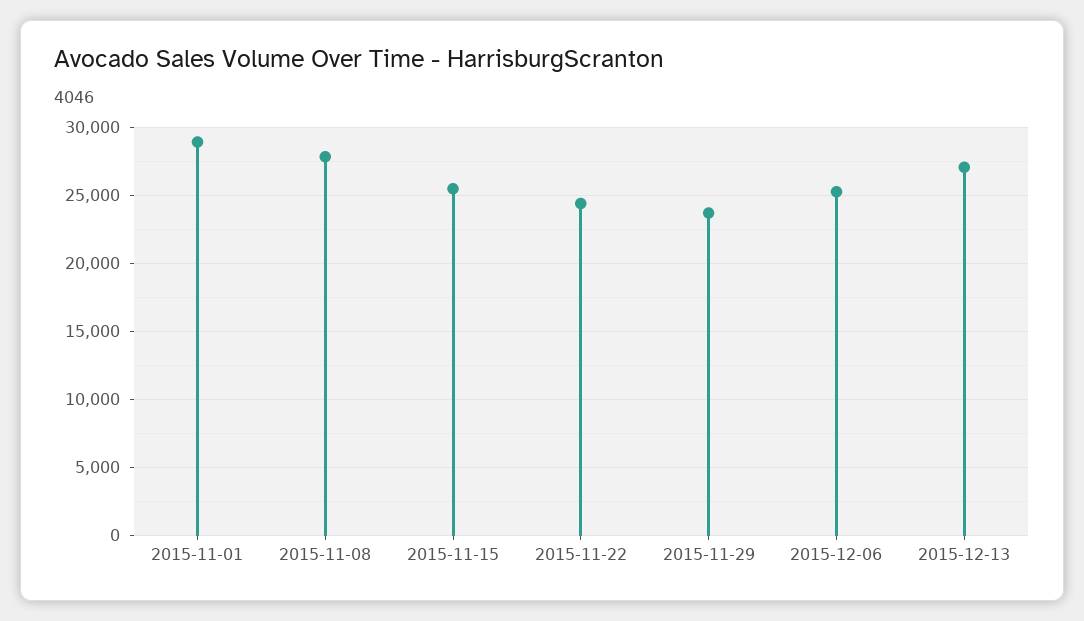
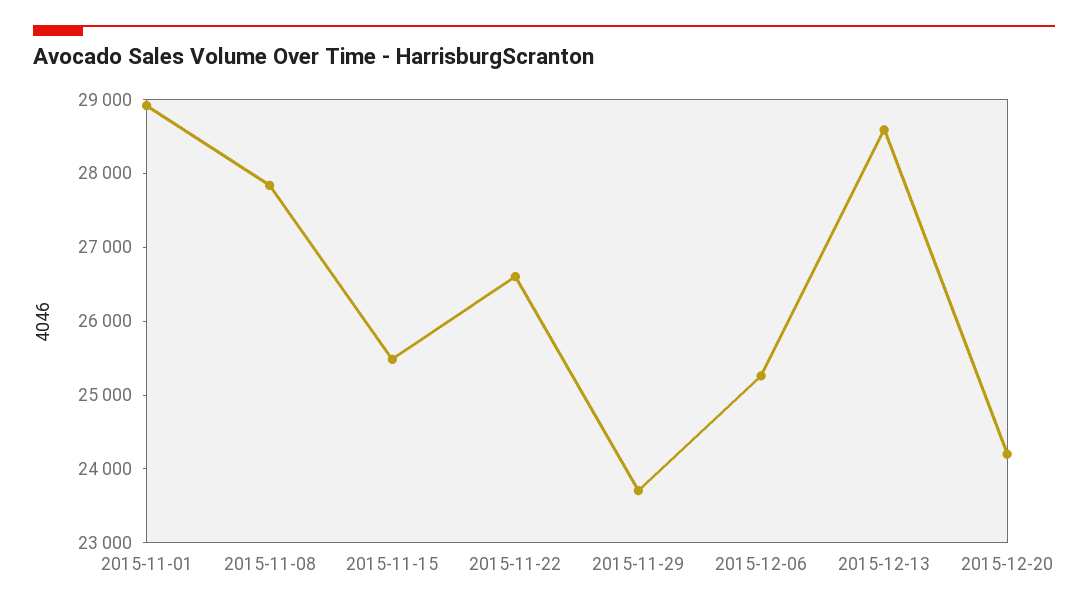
2015-11-22: 24500 -> 26600
2015-12-13: 27000 -> 28600
2015-12-20: none -> 24200

